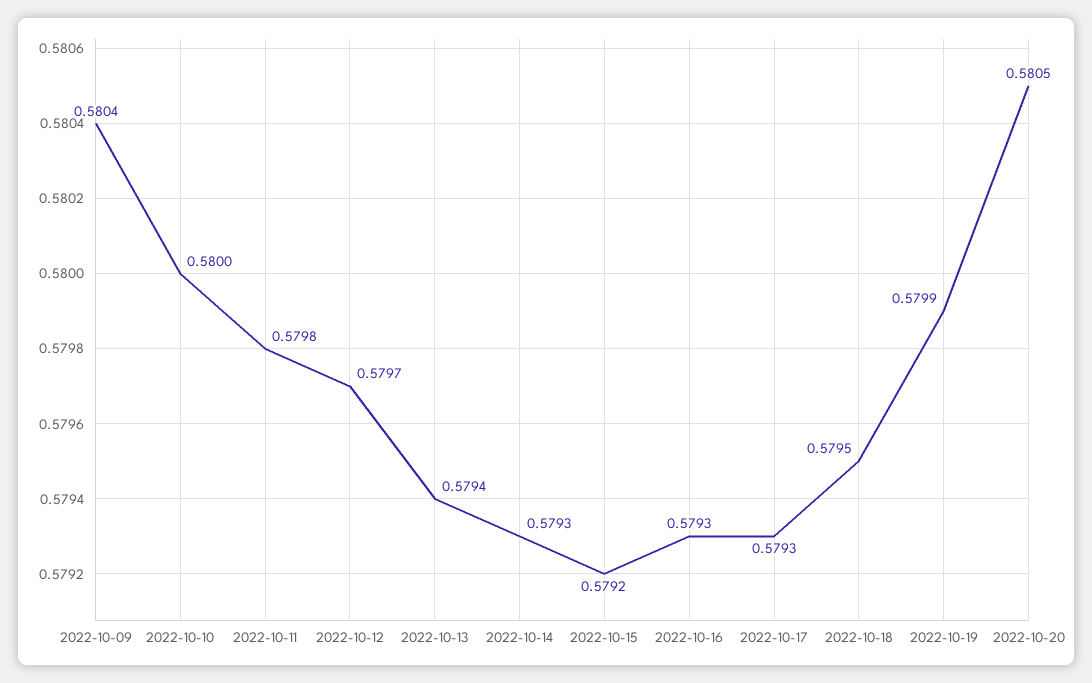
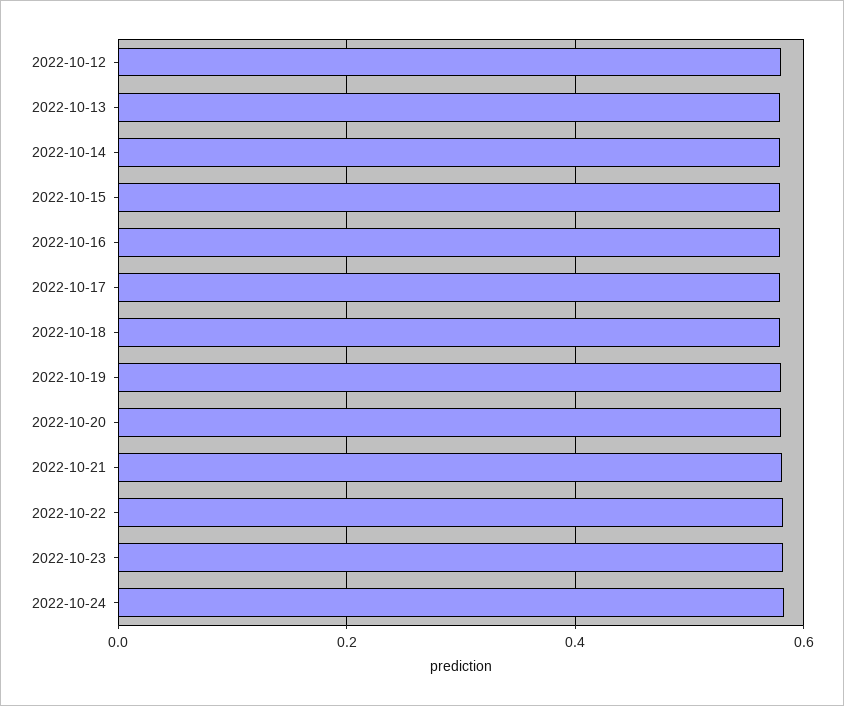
2022-10-09: 0.5804 -> none
2022-10-10: 0.58 -> none
2022-10-11: 0.5798 -> none
2022-10-21: none -> 0.58
2022-10-22: none -> 0.58
2022-10-23: none -> 0.58
2022-10-24: none -> 0.58

